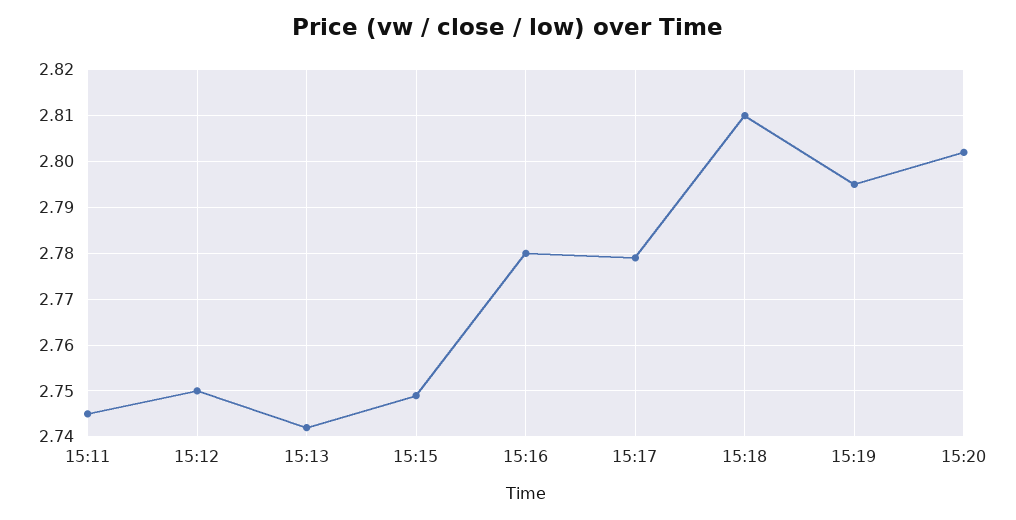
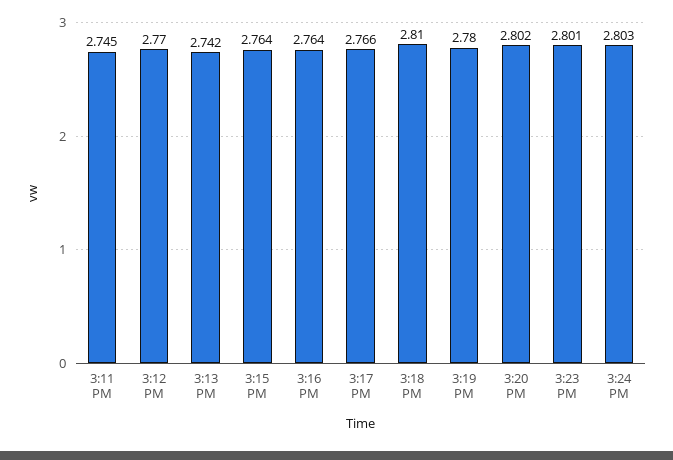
15:12: 2.75 -> 2.77
15:15: 2.75 -> 2.764
15:16: 2.78 -> 2.764
15:17: 2.78 -> 2.766
15:19: 2.795 -> 2.78
3:23 PM: none -> 2.801
3:24 PM: none -> 2.803

